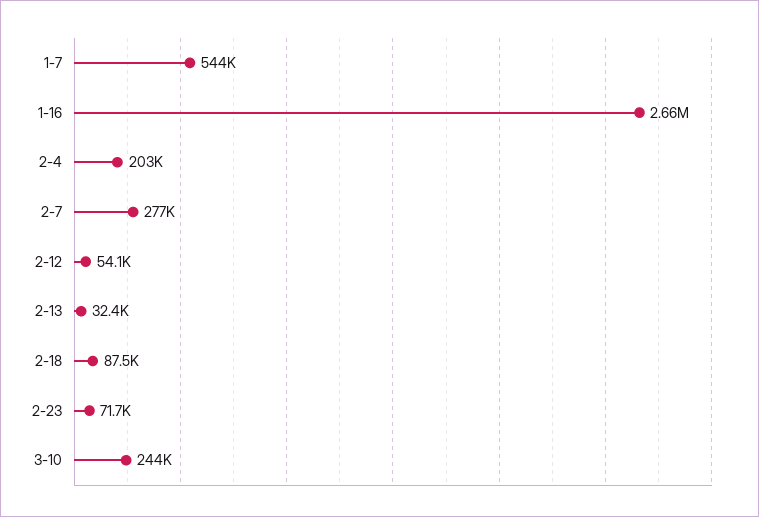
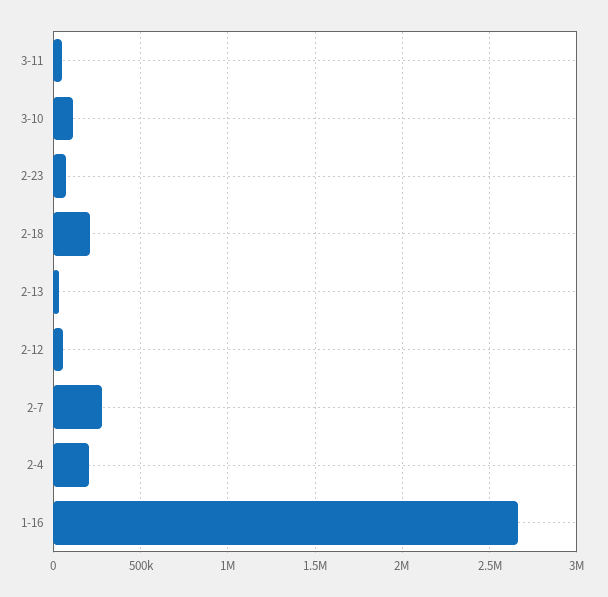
1-7: 544000 -> none
2-18: 87500 -> 200000
3-10: 244000 -> 100000
3-11: none -> 50000

